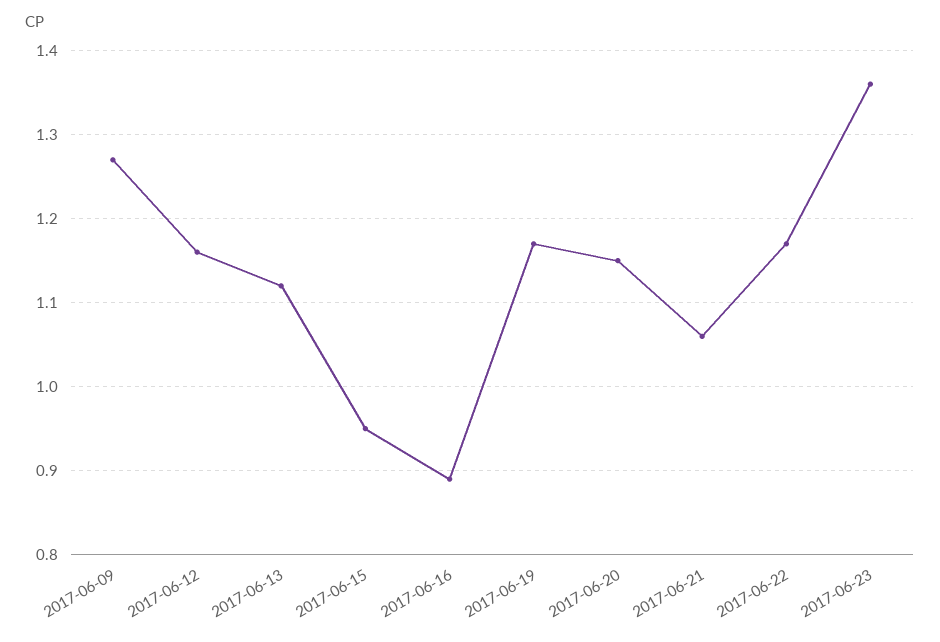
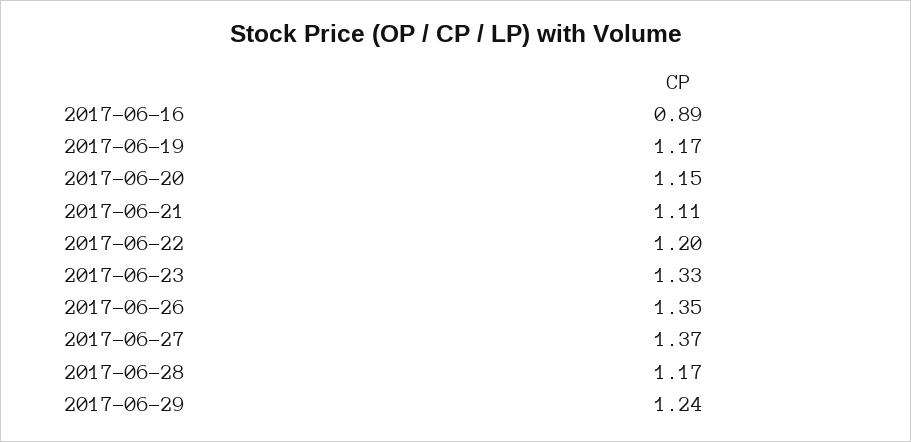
2017-06-09: 1.27 -> none
2017-06-12: 1.16 -> none
2017-06-13: 1.12 -> none
2017-06-15: 0.95 -> none
2017-06-21: 1.06 -> 1.11
2017-06-22: 1.17 -> 1.2
2017-06-23: 1.36 -> 1.33
2017-06-26: none -> 1.35
2017-06-27: none -> 1.37
2017-06-28: none -> 1.17
2017-06-29: none -> 1.24

